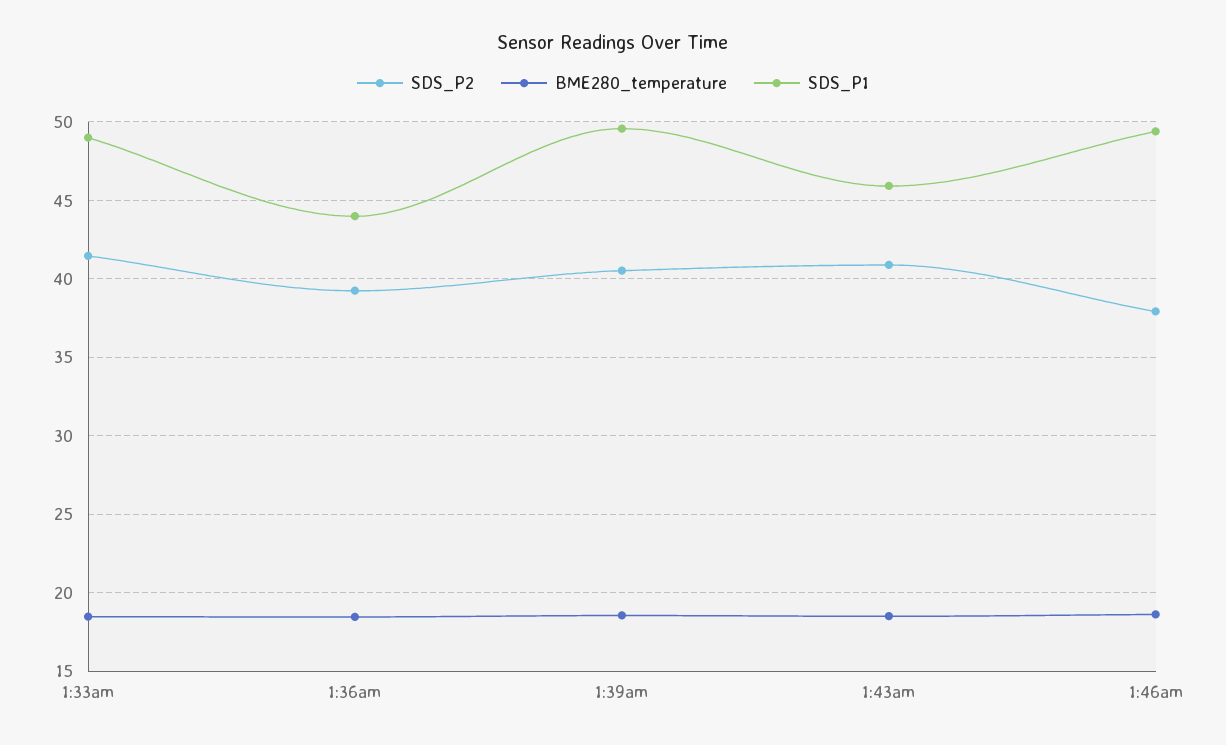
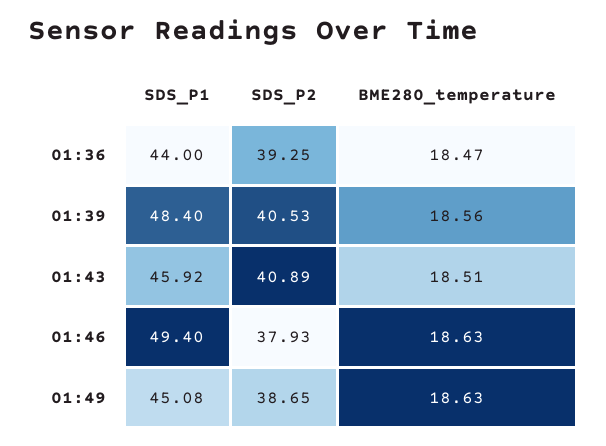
SDS_P2, 1:33am: 41.5 -> none
BME280_temperature, 1:33am: 18.5 -> none
SDS_P1, 1:33am: 49 -> none
SDS_P1, 1:39am: 49.5 -> 48.4
SDS_P1, 01:49: none -> 45.08
SDS_P2, 01:49: none -> 38.65
BME280_temperature, 01:49: none -> 18.63

